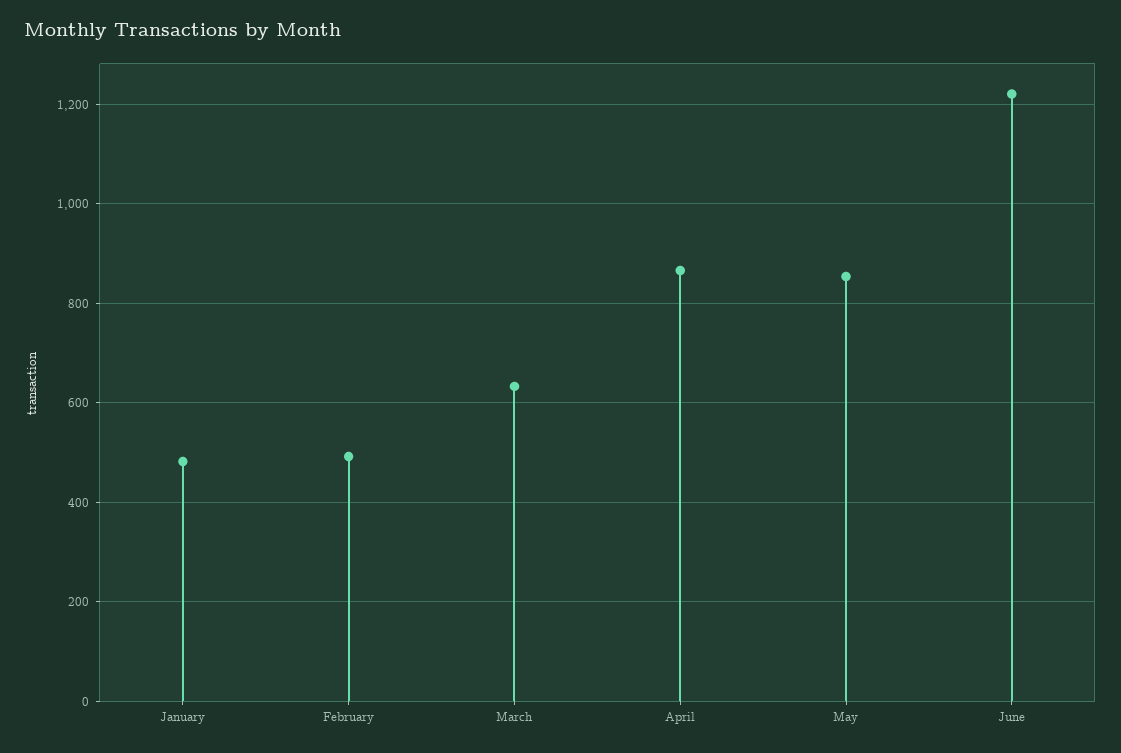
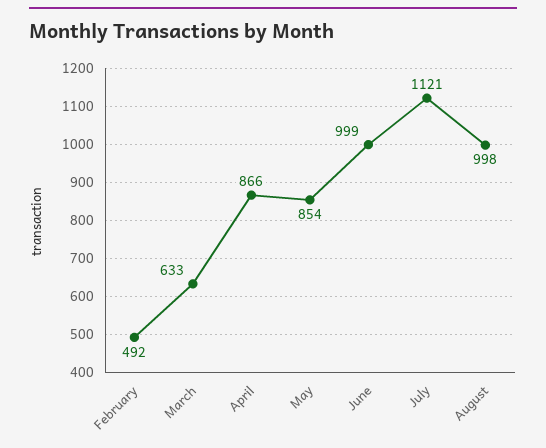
January: 480 -> none
June: 1220 -> 999
July: none -> 1121
August: none -> 998

